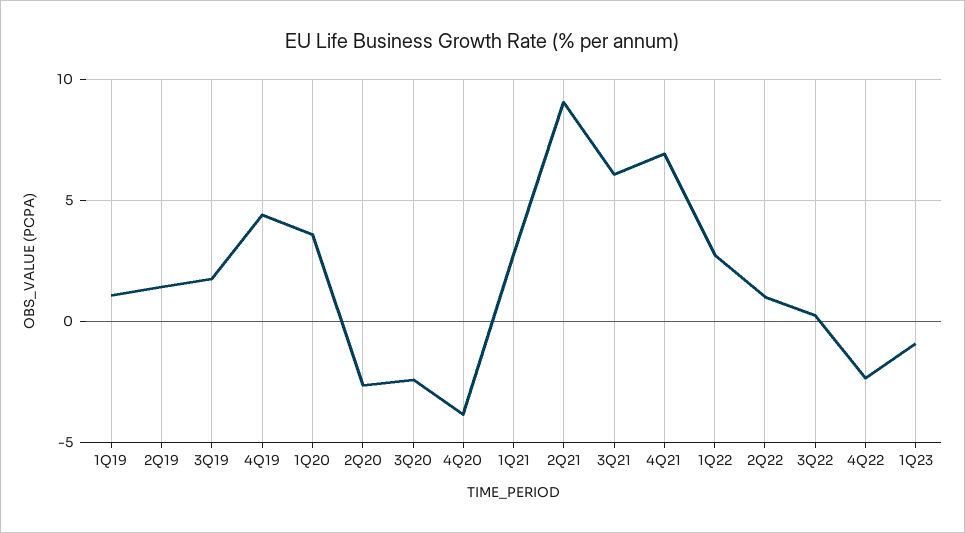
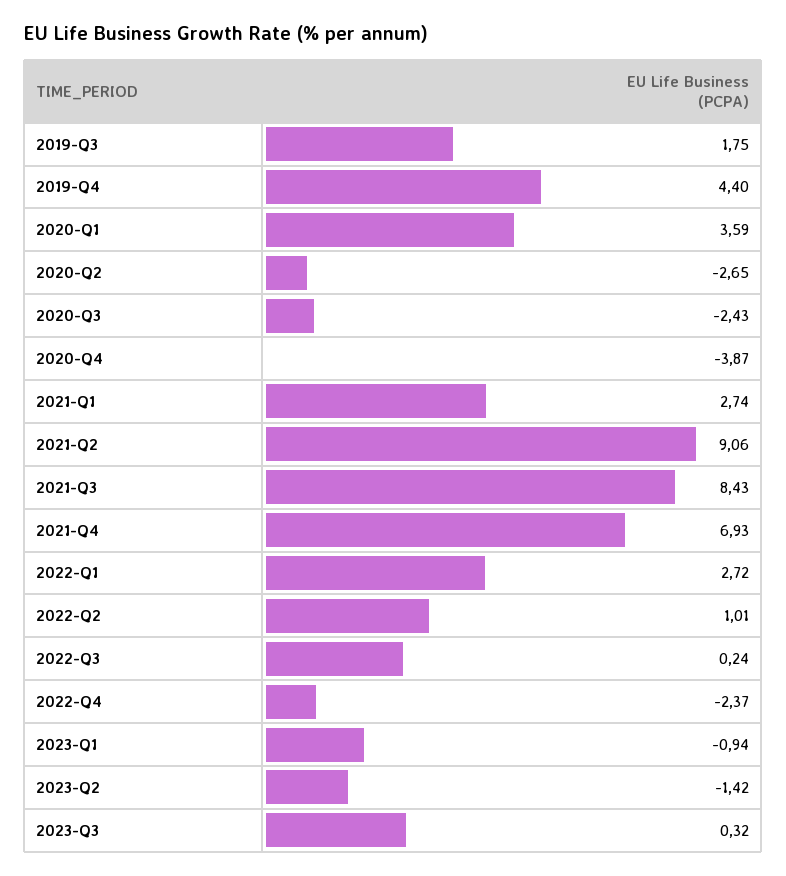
1Q19: 1 -> none
2Q19: 1.5 -> none
3Q21: 6 -> 8.43
2023-Q2: none -> -1.42
2023-Q3: none -> 0.32

